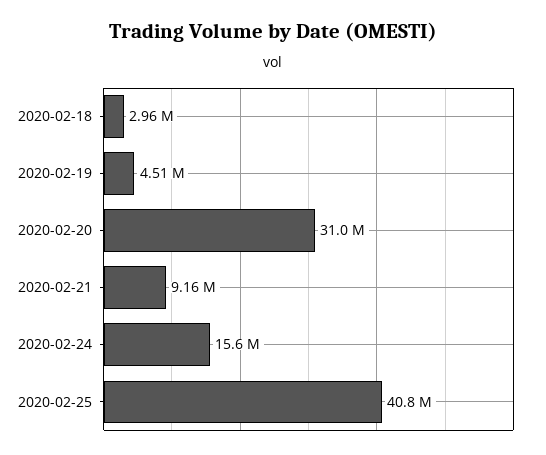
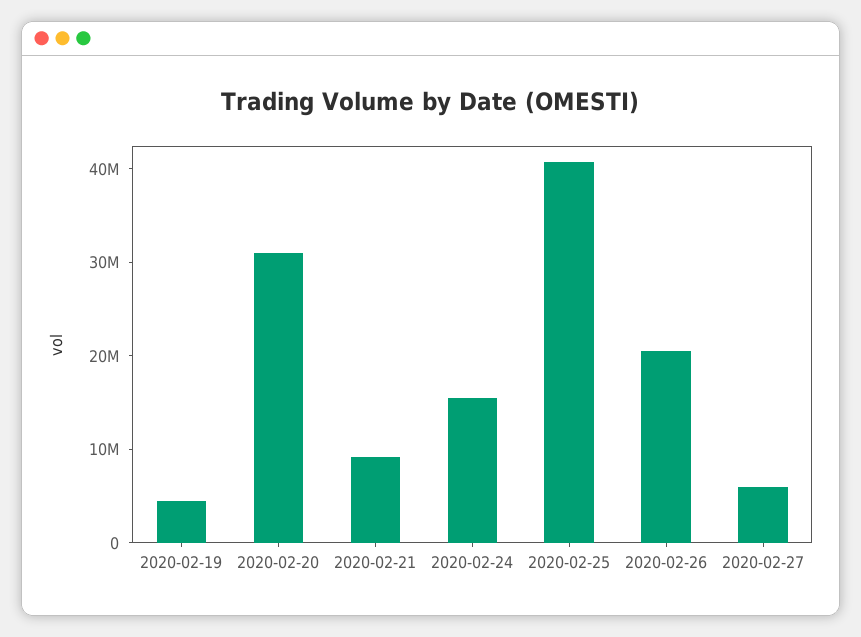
2020-02-18: 2960000 -> none
2020-02-26: none -> 20000000
2020-02-27: none -> 6000000

